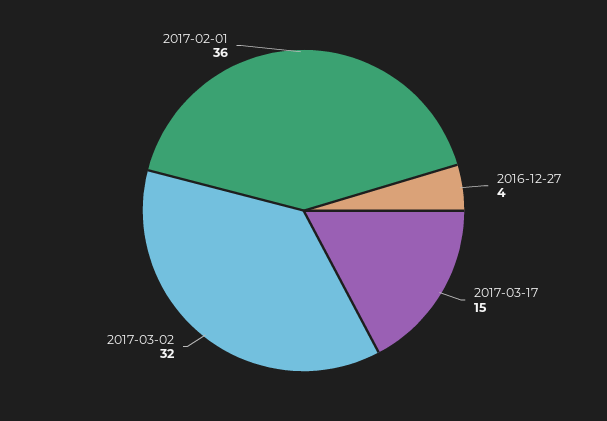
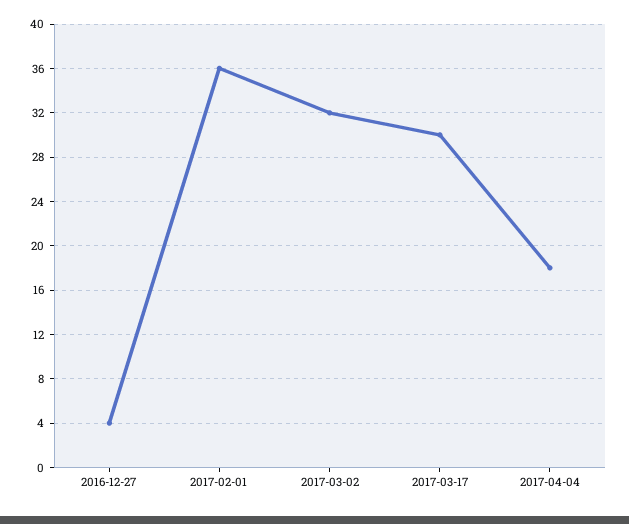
2017-03-17: 15 -> 30
2017-04-04: none -> 18

